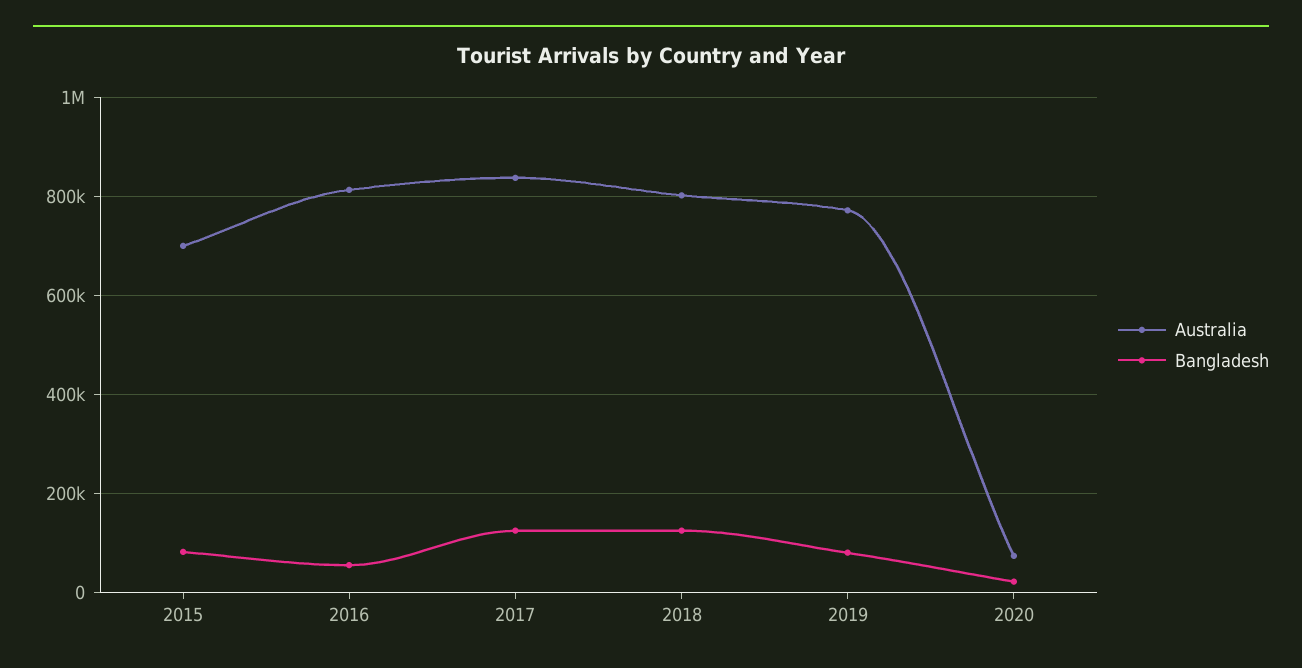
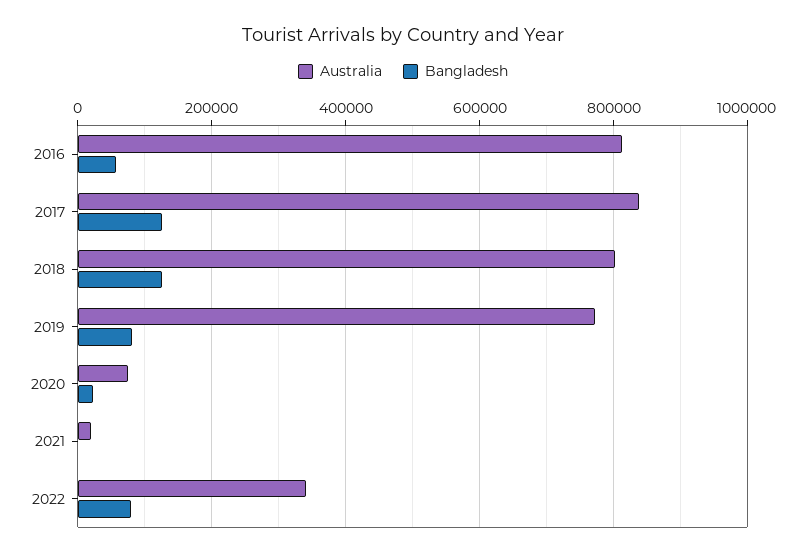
Australia, 2015: 700000 -> none
Bangladesh, 2015: 80000 -> none
Australia, 2021: none -> 20000
Bangladesh, 2021: none -> 0
Australia, 2022: none -> 340000
Bangladesh, 2022: none -> 80000

